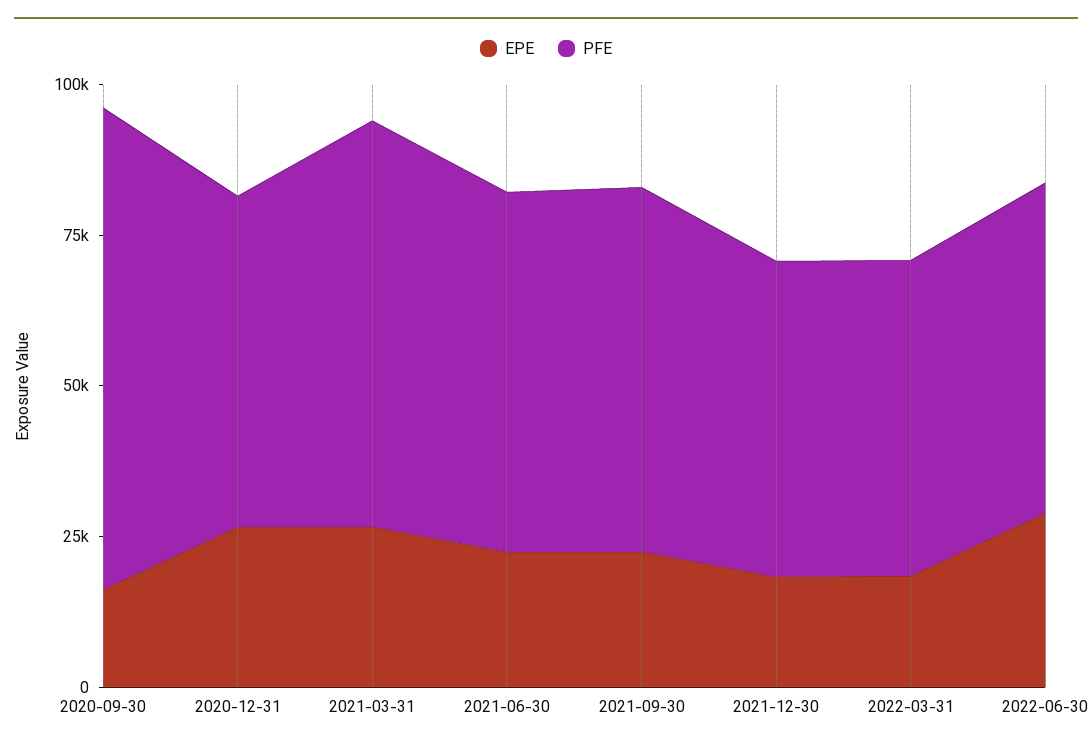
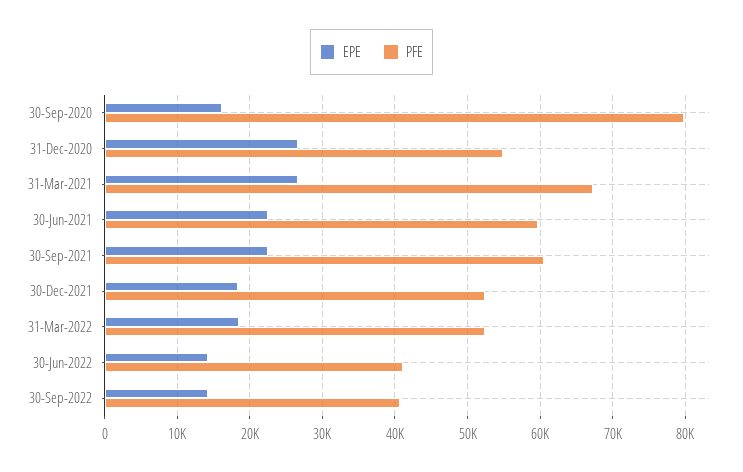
EPE, 2022-06-30: 30000 -> 14000
PFE, 2022-06-30: 55000 -> 41000
EPE, 30-Sep-2022: none -> 14000
PFE, 30-Sep-2022: none -> 41000

